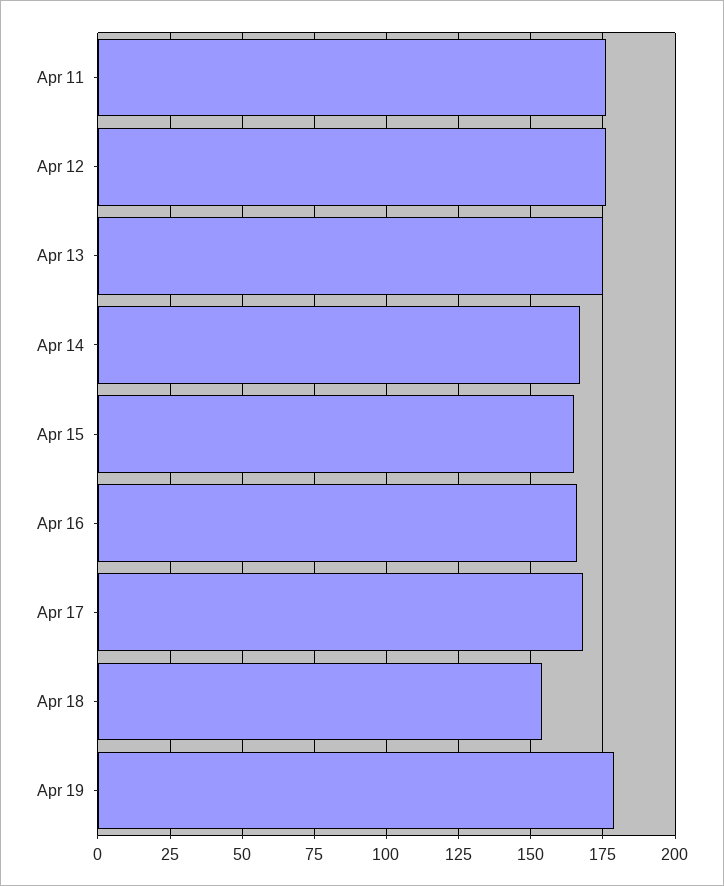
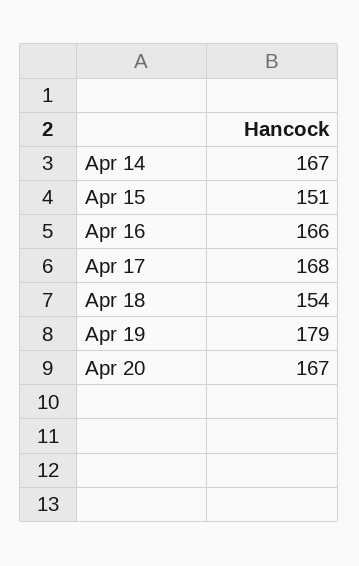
Apr 11: 175 -> none
Apr 12: 175 -> none
Apr 13: 175 -> none
Apr 15: 165 -> 151
Apr 20: none -> 167

